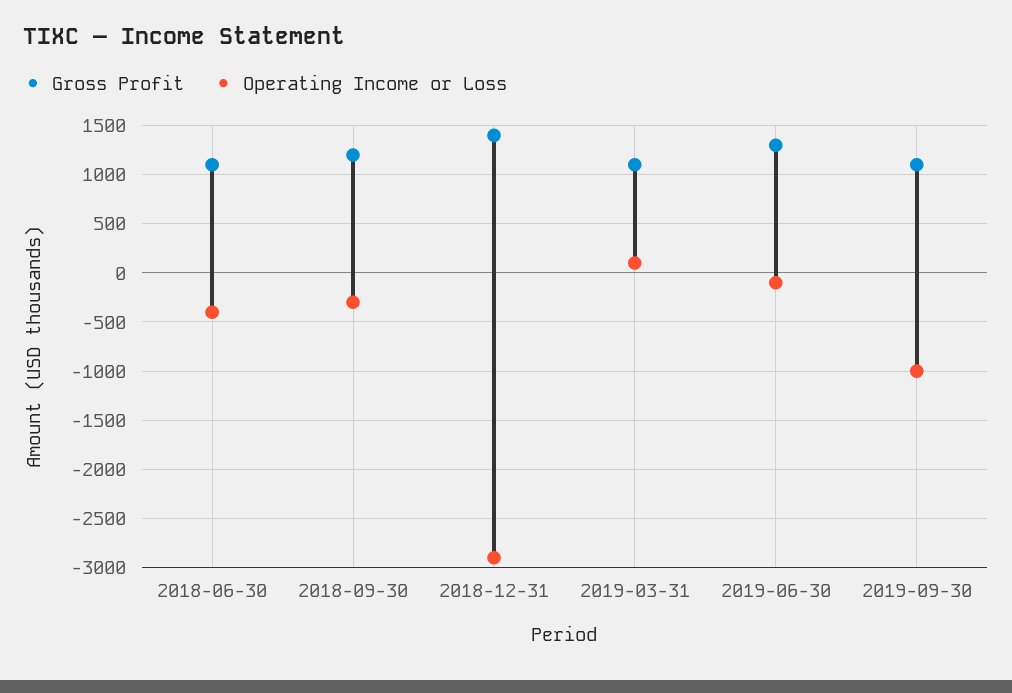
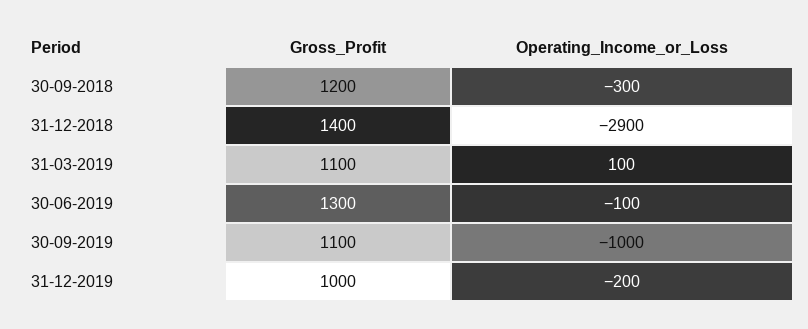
Gross Profit, 2018-06-30: 1100 -> none
Operating Income or Loss, 2018-06-30: -400 -> none
Gross Profit, 31-12-2019: none -> 1000
Operating Income or Loss, 31-12-2019: none -> -200

